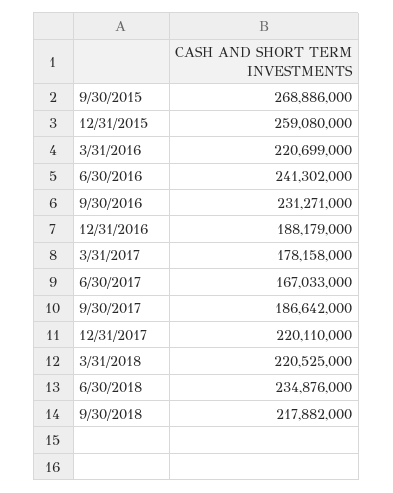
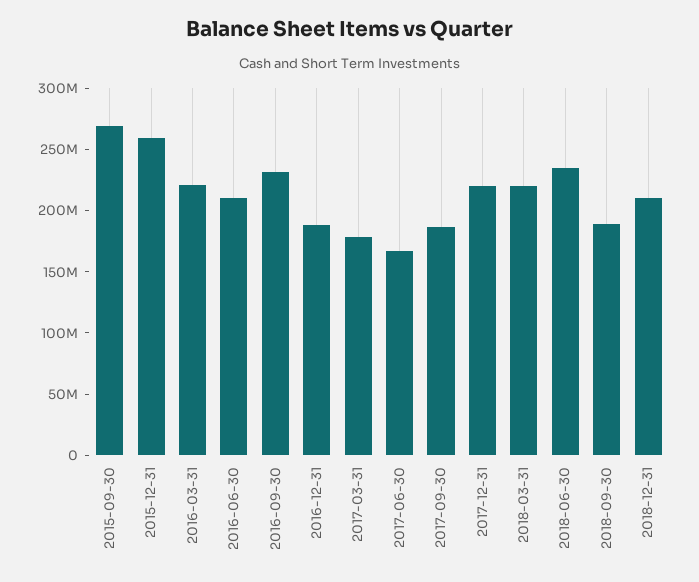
6/30/2016: 241302000 -> 210000000
9/30/2018: 217882000 -> 190000000
2018-12-31: none -> 210000000

